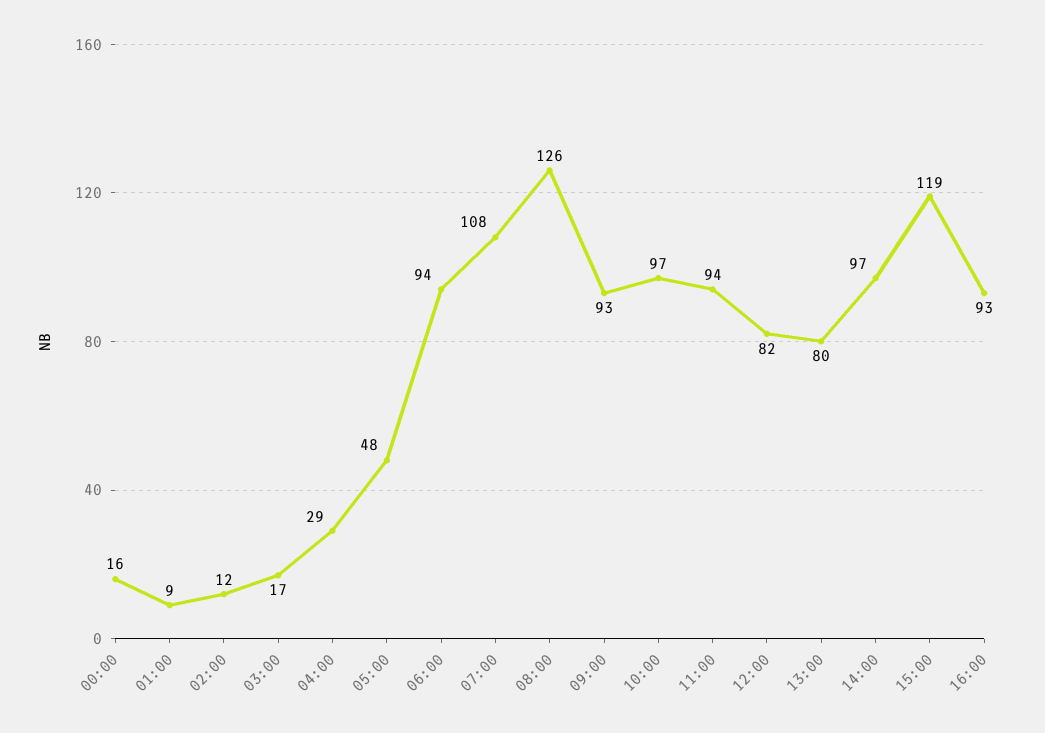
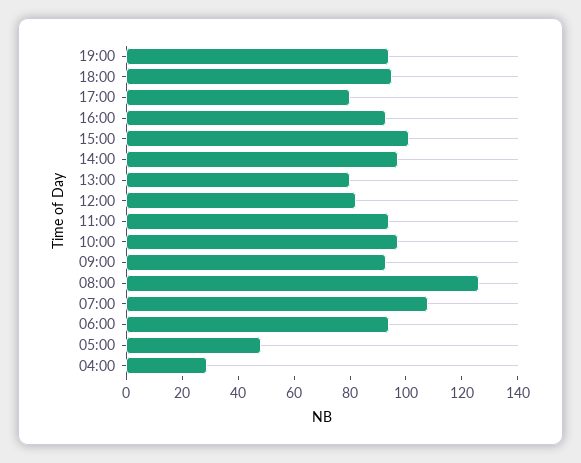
00:00: 16 -> none
01:00: 9 -> none
02:00: 12 -> none
03:00: 17 -> none
15:00: 119 -> 100
19:00: none -> 95
18:00: none -> 95
17:00: none -> 80

